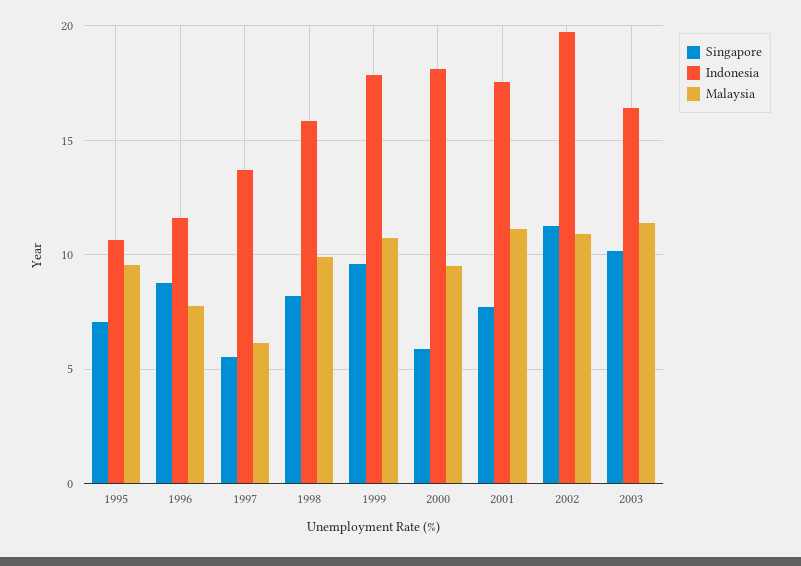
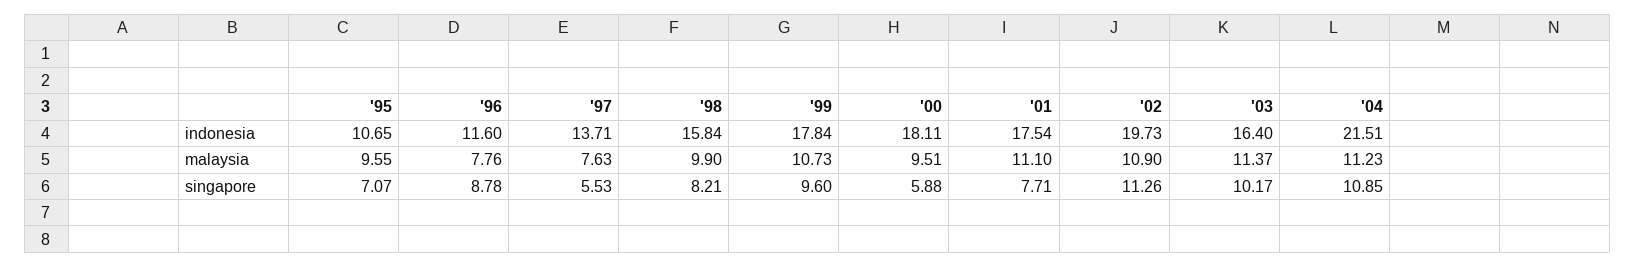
Malaysia, 1997: 6 -> 7.63
Indonesia, '04: none -> 21.51
Malaysia, '04: none -> 11.23
Singapore, '04: none -> 10.85

